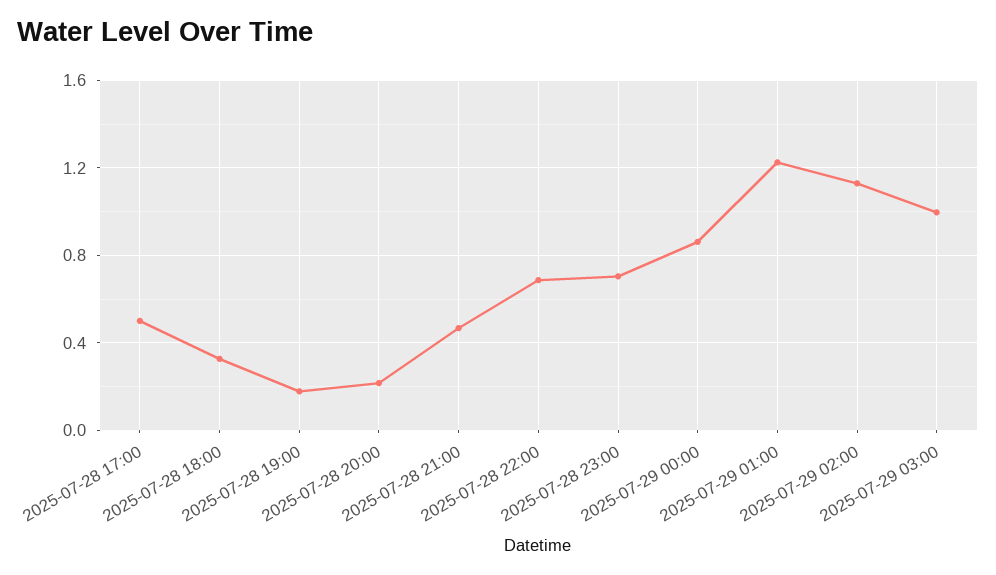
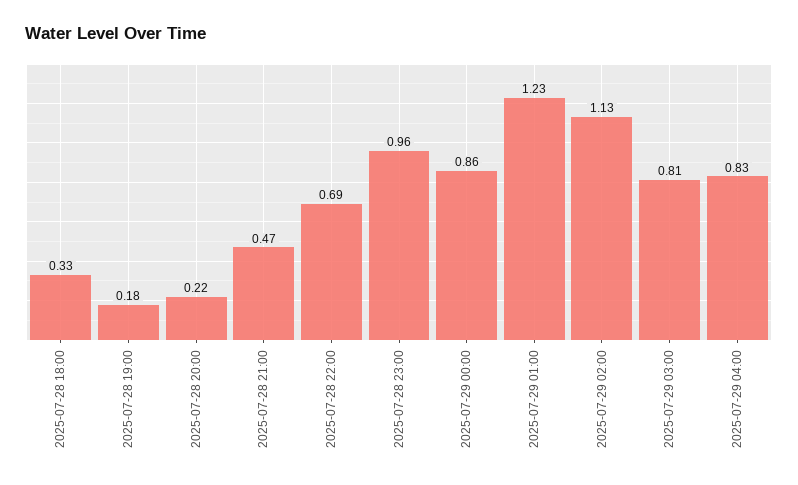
2025-07-28 17:00: 0.5 -> none
2025-07-28 23:00: 0.7 -> 0.96
2025-07-29 03:00: 1 -> 0.81
2025-07-29 04:00: none -> 0.83

